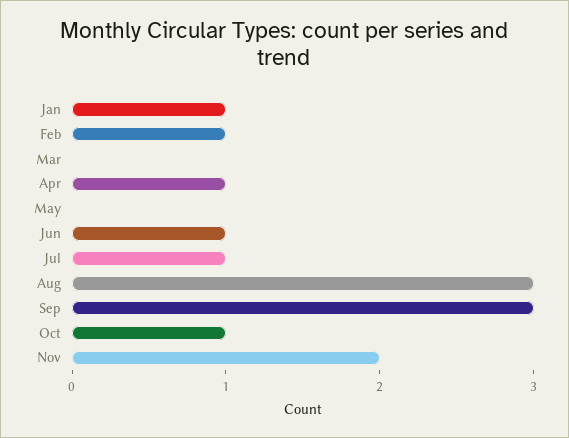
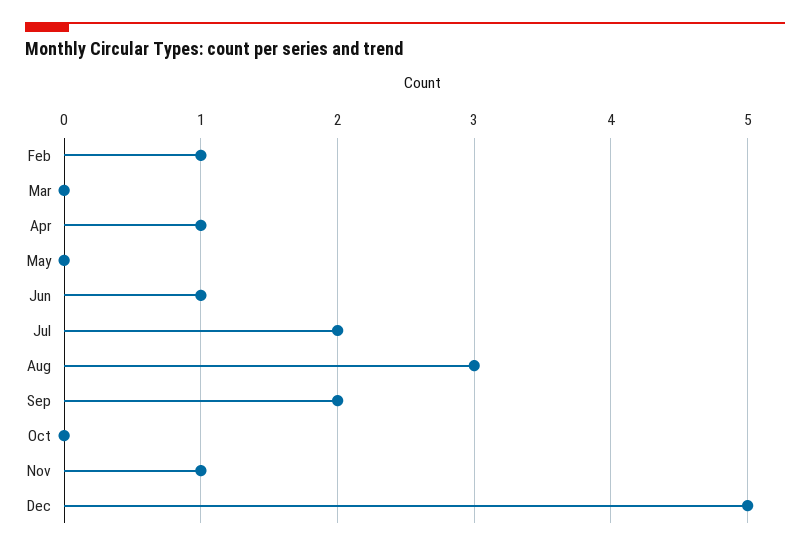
Jan: 1 -> none
Jul: 1 -> 2
Sep: 3 -> 2
Oct: 1 -> 0
Nov: 2 -> 1
Dec: none -> 5

